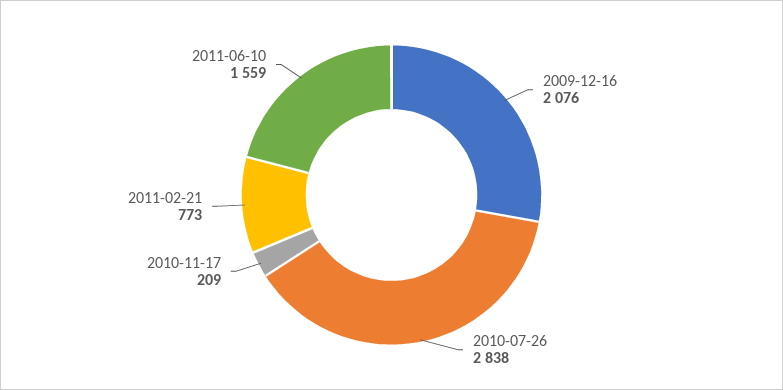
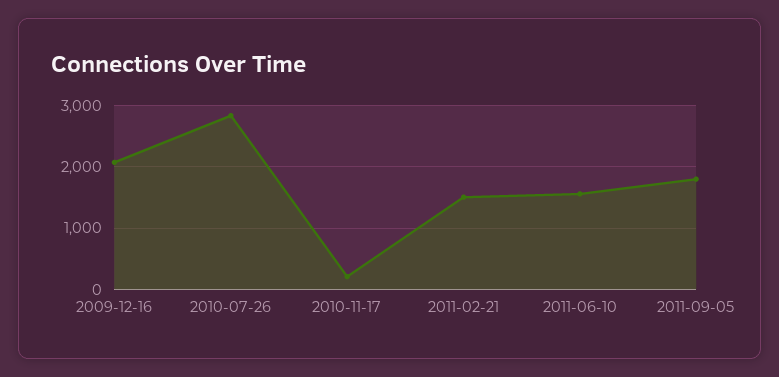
2011-02-21: 773 -> 1500
2011-09-05: none -> 1800

